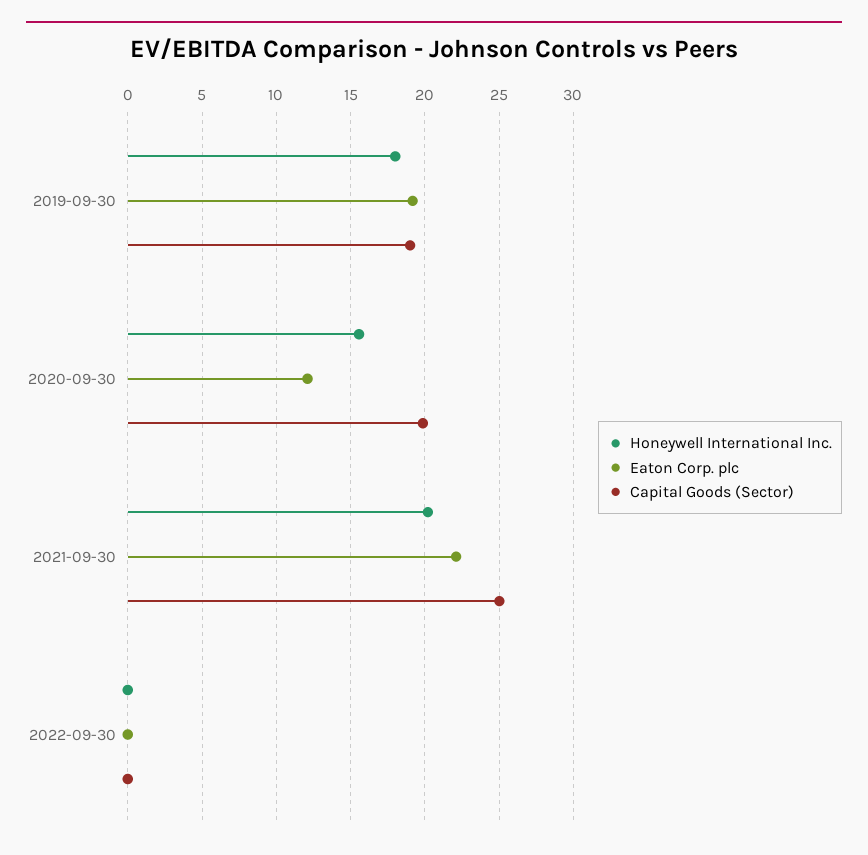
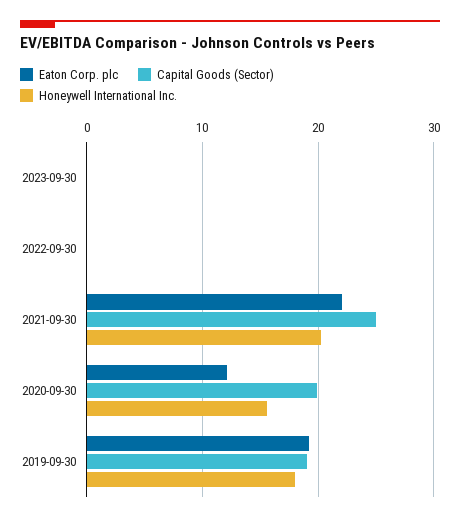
Eaton Corp. plc, 2023-09-30: none -> 0
Capital Goods (Sector), 2023-09-30: none -> 0
Honeywell International Inc., 2023-09-30: none -> 0

